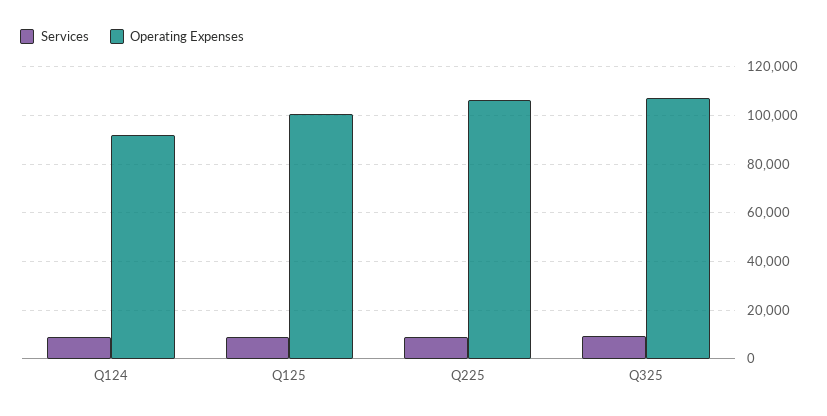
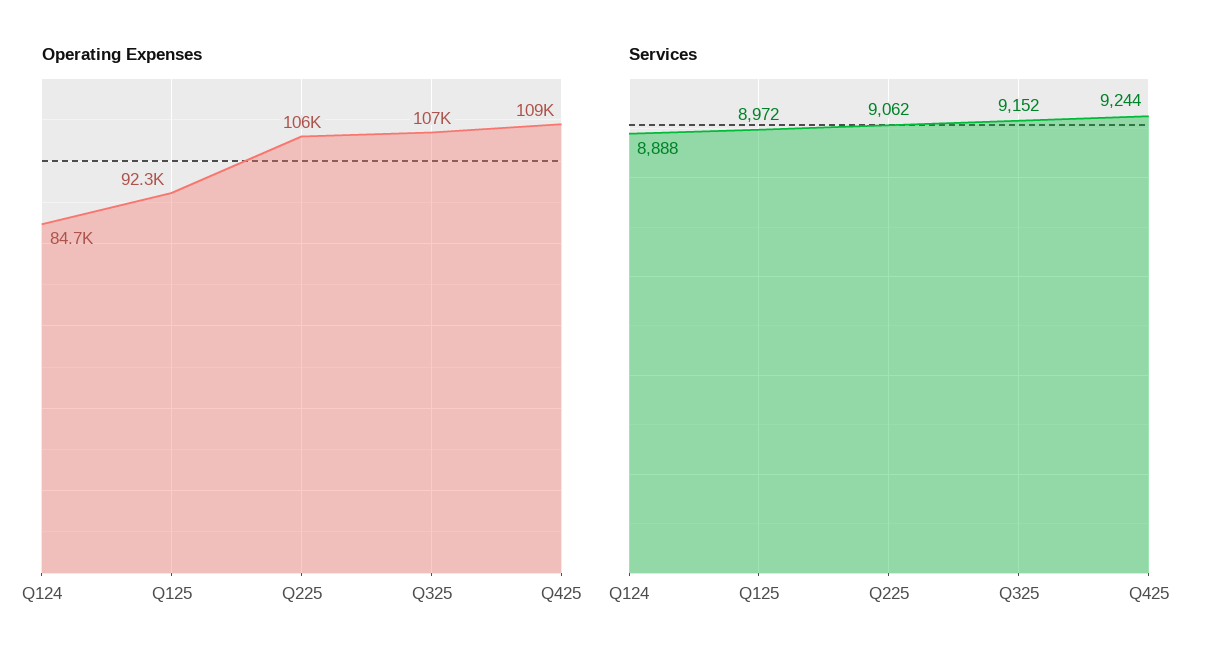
Operating Expenses, Q124: 92500 -> 84700
Operating Expenses, Q125: 100000 -> 92300
Operating Expenses, Q425: none -> 109000
Services, Q425: none -> 9244

